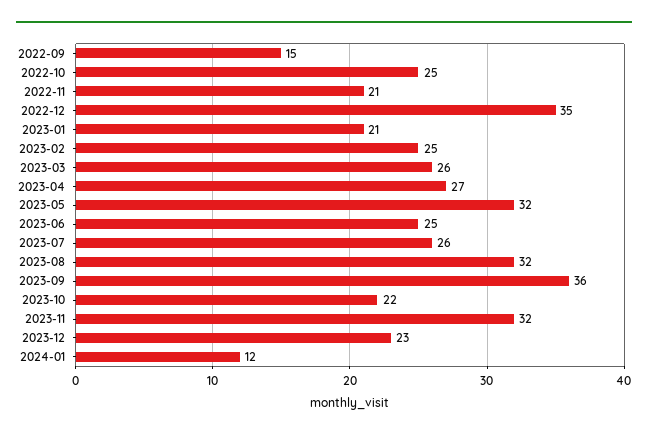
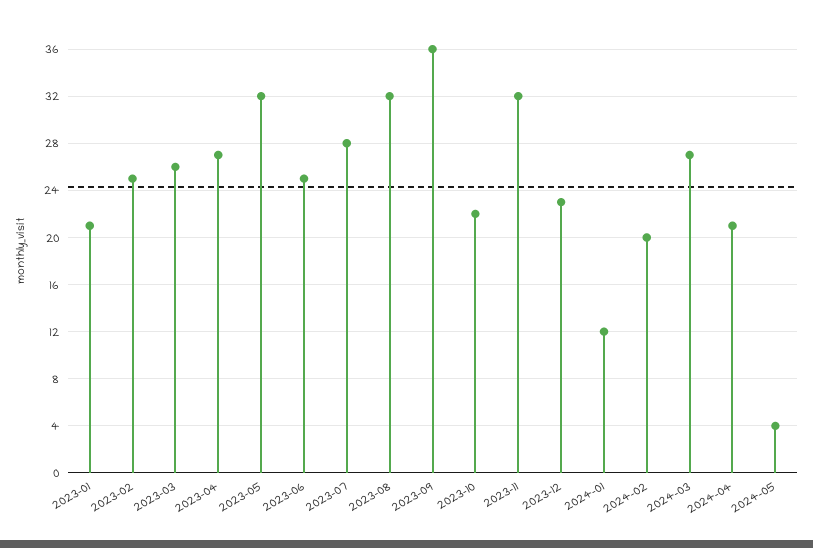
2022-09: 15 -> none
2022-10: 25 -> none
2022-11: 21 -> none
2022-12: 35 -> none
2023-07: 26 -> 28
2024-02: none -> 20
2024-03: none -> 27
2024-04: none -> 21
2024-05: none -> 4

